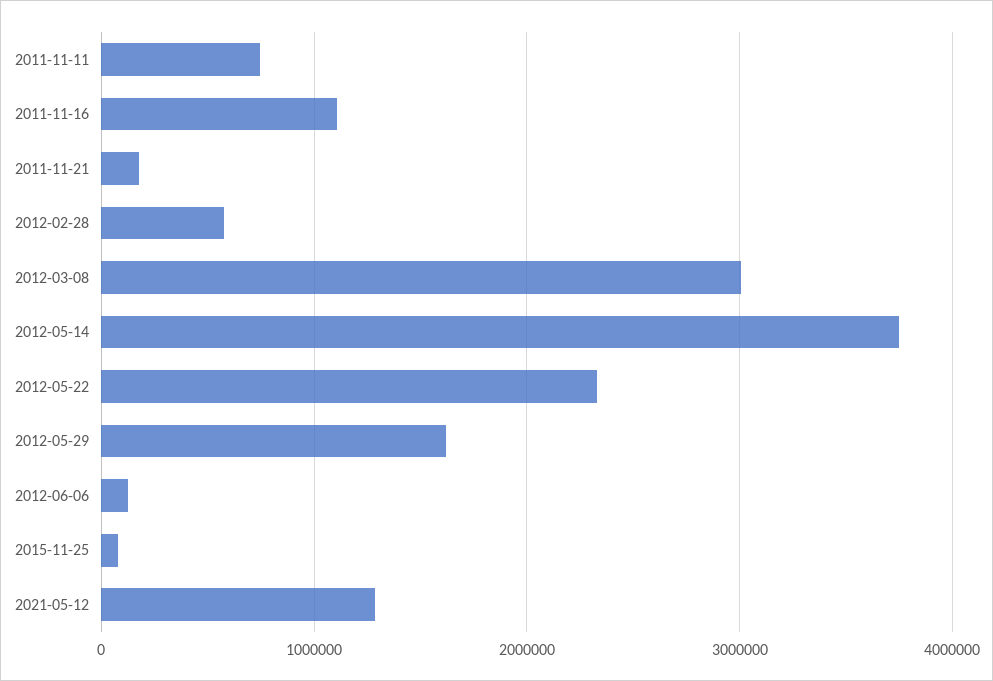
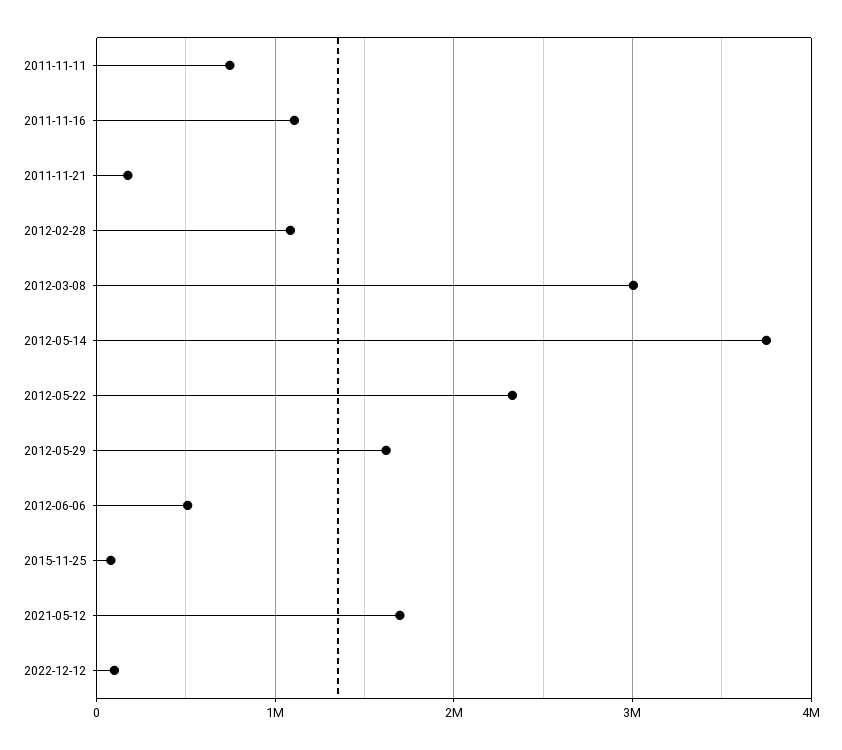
2012-02-28: 600000 -> 1100000
2012-06-06: 100000 -> 500000
2021-05-12: 1300000 -> 1700000
2022-12-12: none -> 100000

